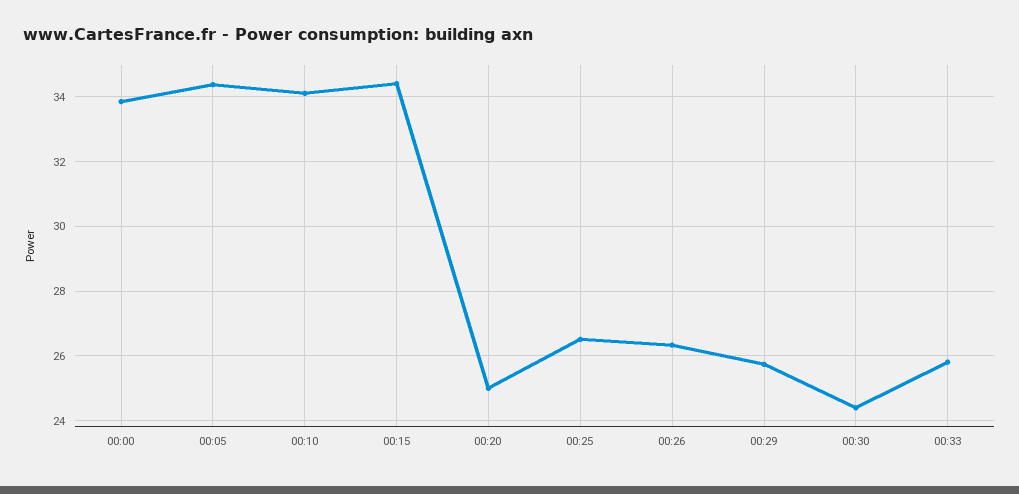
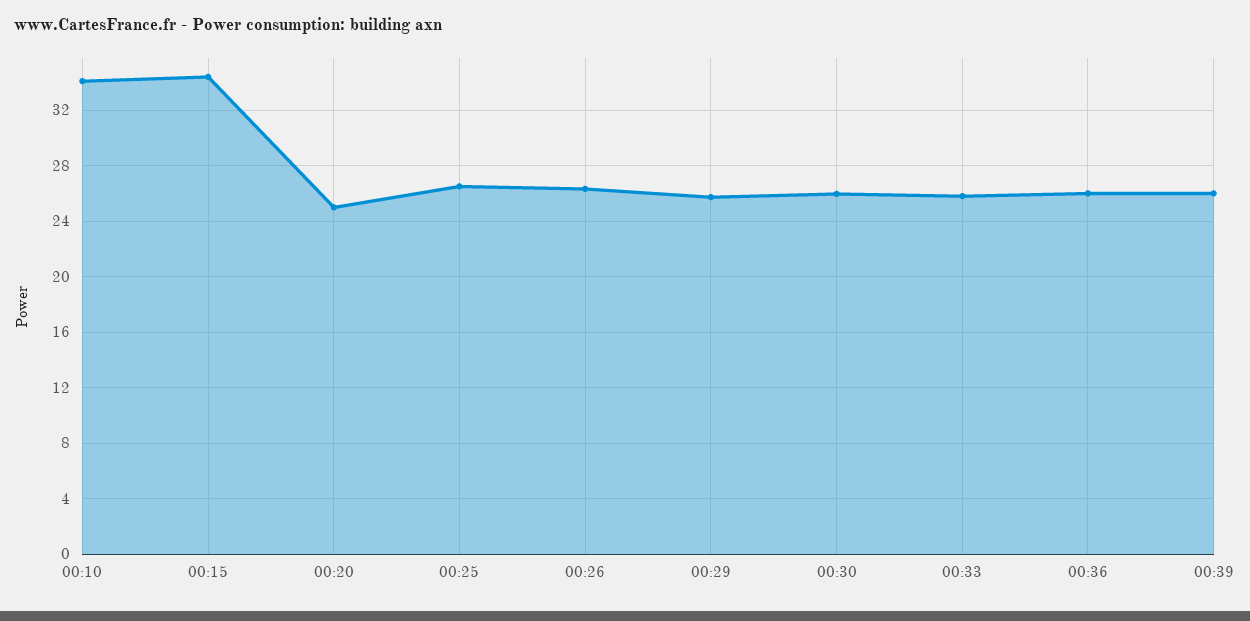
00:00: 33.8 -> none
00:05: 34.4 -> none
00:30: 24.4 -> 26
00:36: none -> 26
00:39: none -> 26

